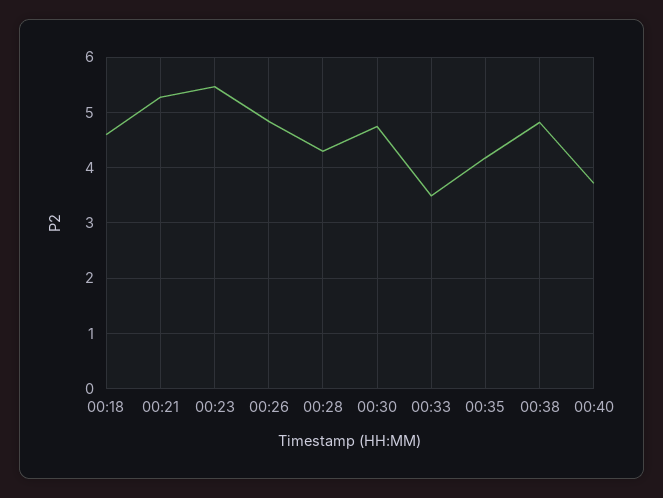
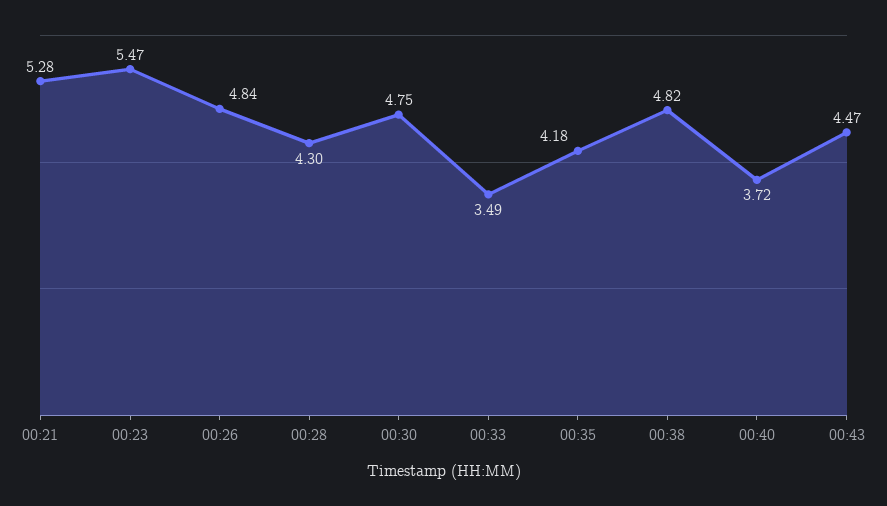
00:18: 4.6 -> none
00:43: none -> 4.47

